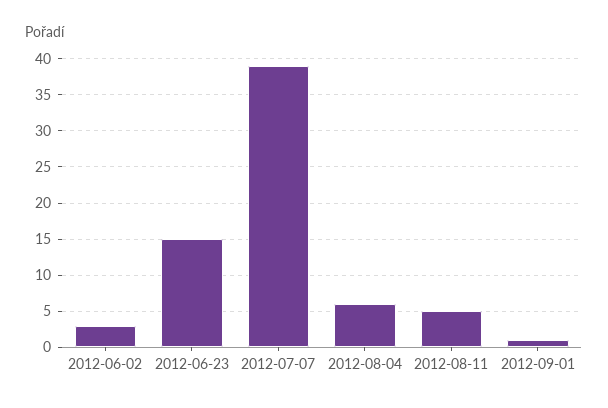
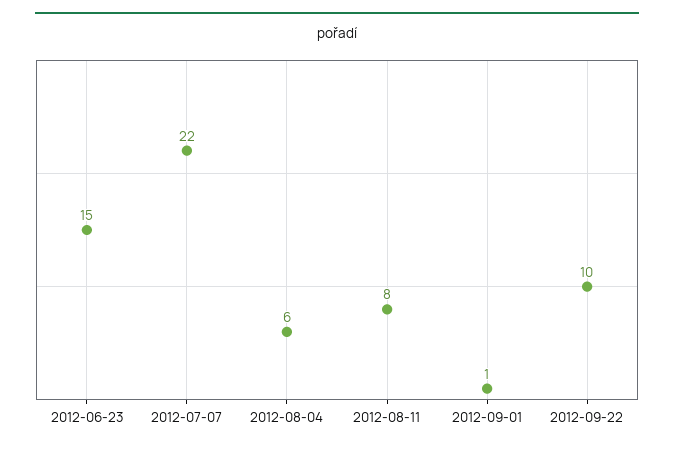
2012-06-02: 3 -> none
2012-07-07: 39 -> 22
2012-08-11: 5 -> 8
2012-09-22: none -> 10

